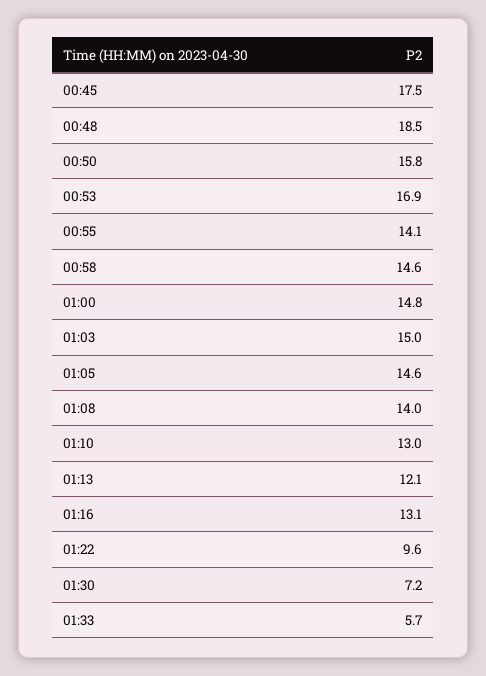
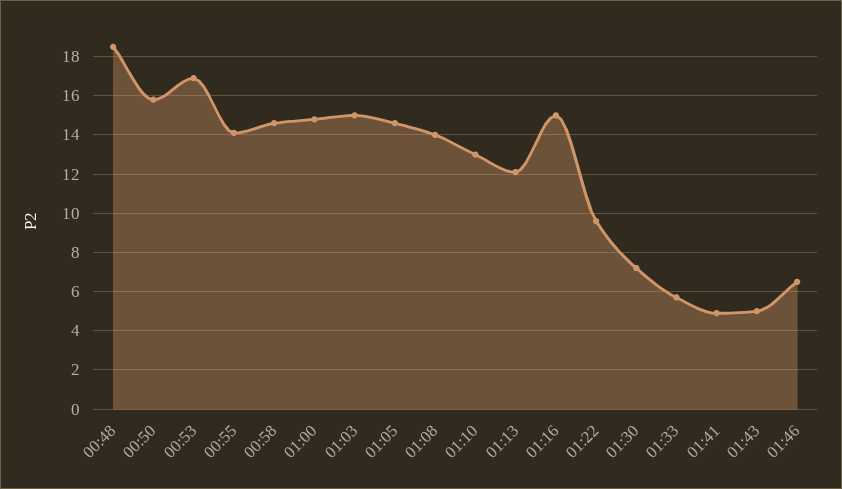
00:45: 17.5 -> none
01:16: 13.1 -> 15
01:41: none -> 5
01:43: none -> 5
01:46: none -> 6.5

